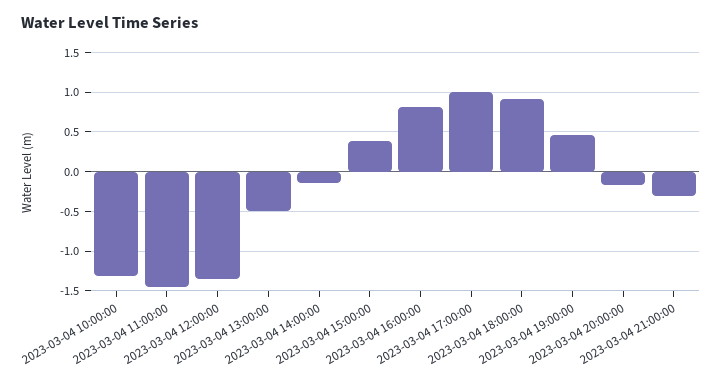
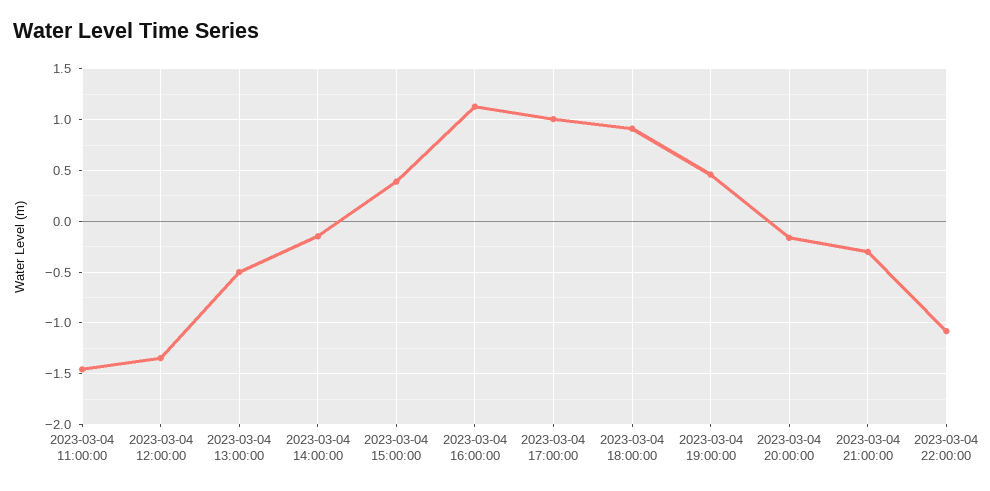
2023-03-04 10:00:00: -1.3 -> none
2023-03-04 16:00:00: 0.8 -> 1.1
2023-03-04 22:00:00: none -> -1.1

